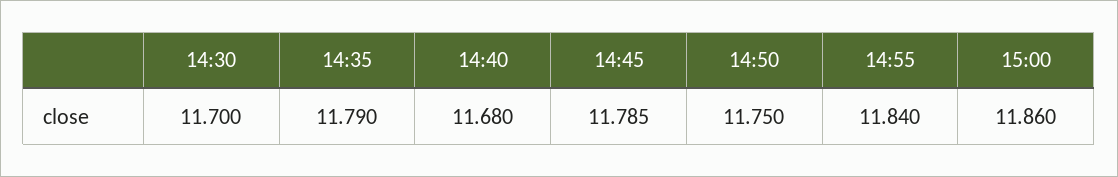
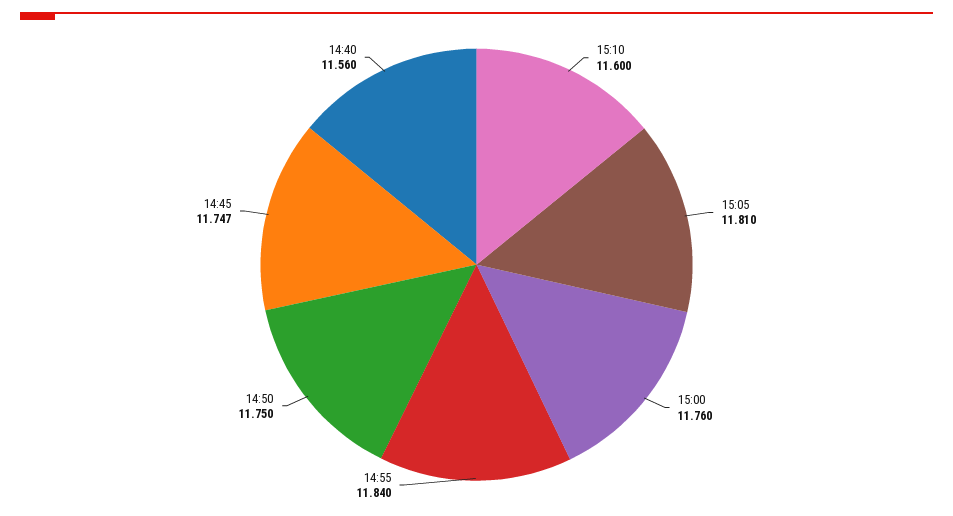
14:30: 11.7 -> none
14:35: 11.79 -> none
14:40: 11.68 -> 11.56
14:45: 11.785 -> 11.747
15:00: 11.86 -> 11.76
15:10: none -> 11.6
15:05: none -> 11.81

